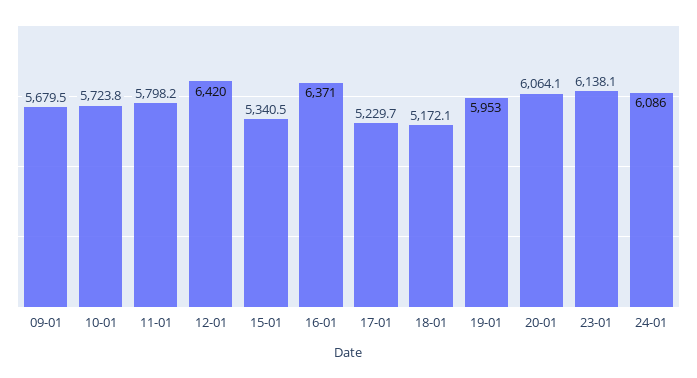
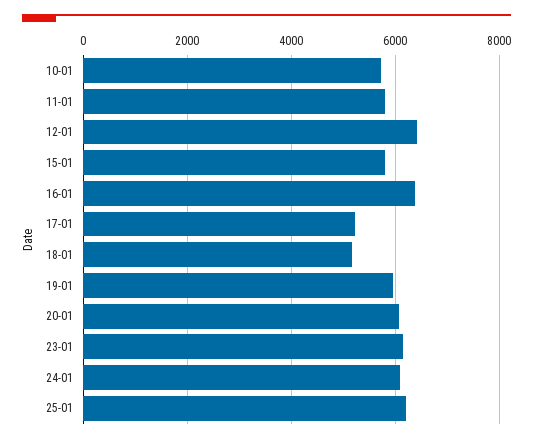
09-01: 5679.5 -> none
15-01: 5340.5 -> 5800
25-01: none -> 6200

